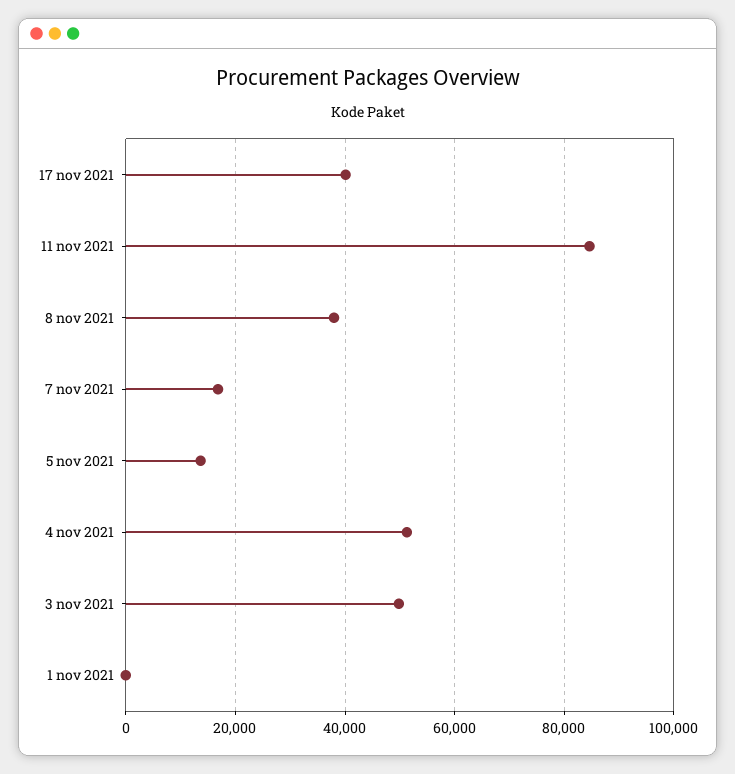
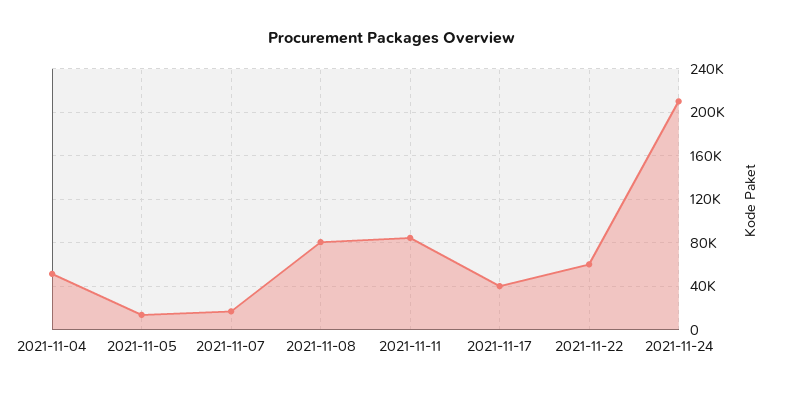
8 nov 2021: 38000 -> 80000
3 nov 2021: 50000 -> none
1 nov 2021: 0 -> none
2021-11-22: none -> 60000
2021-11-24: none -> 210000

